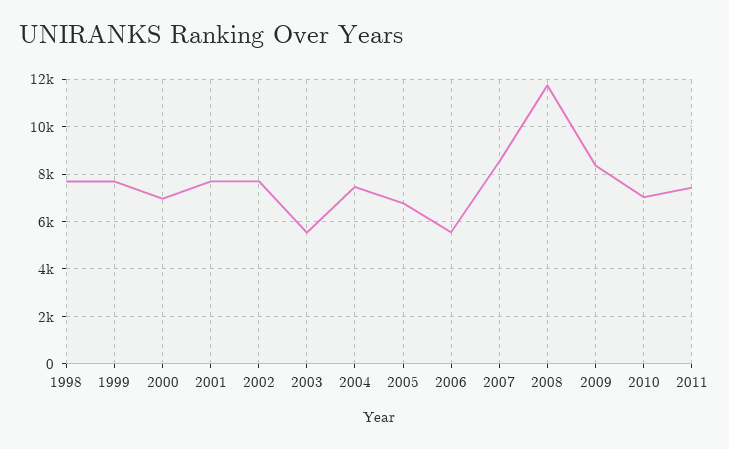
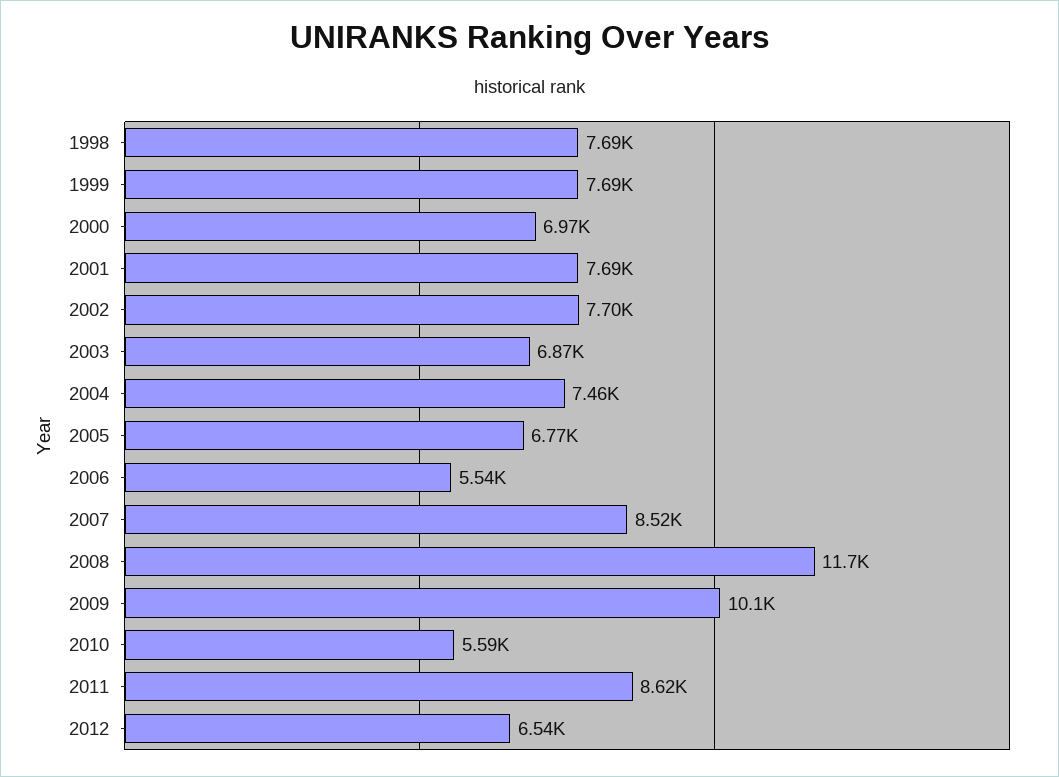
2003: 5500 -> 6870
2009: 8500 -> 10100
2010: 7000 -> 5590
2011: 7500 -> 8620
2012: none -> 6540

